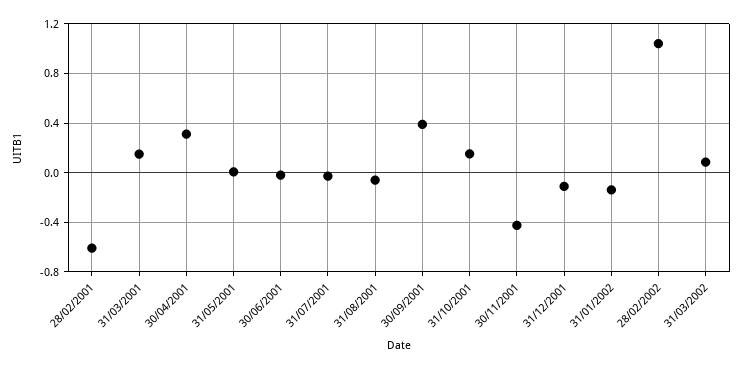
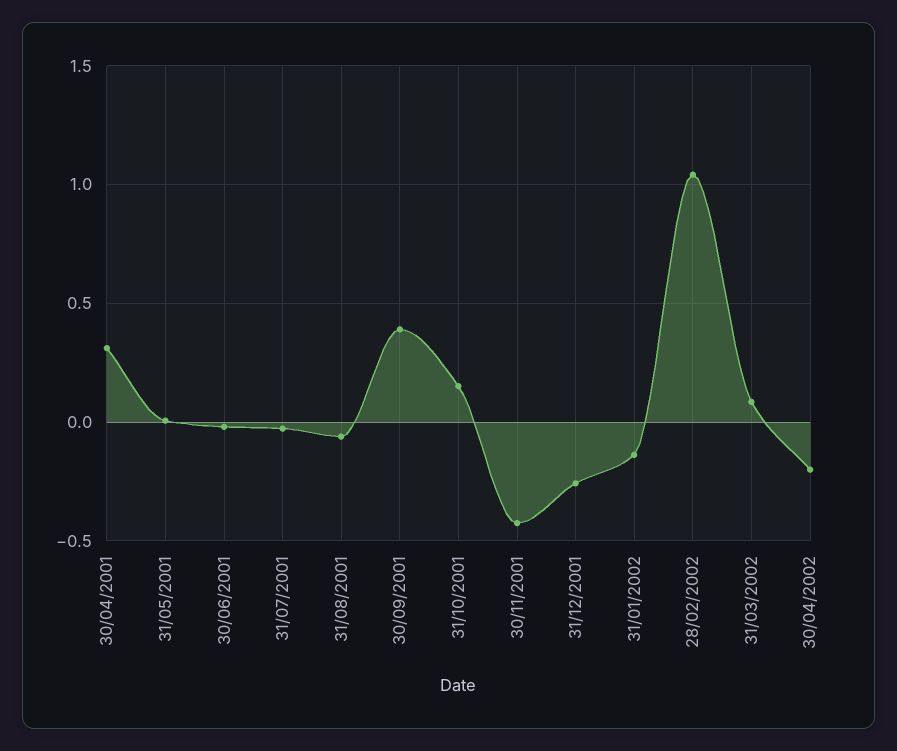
28/02/2001: -0.6 -> none
31/03/2001: 0.15 -> none
31/12/2001: -0.1 -> -0.25
30/04/2002: none -> -0.2

